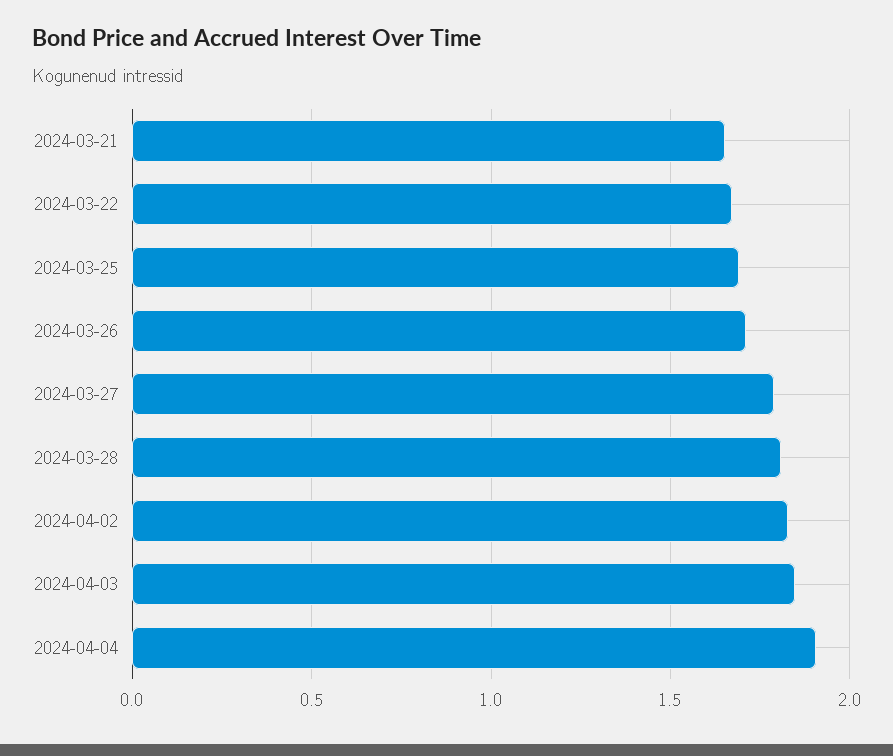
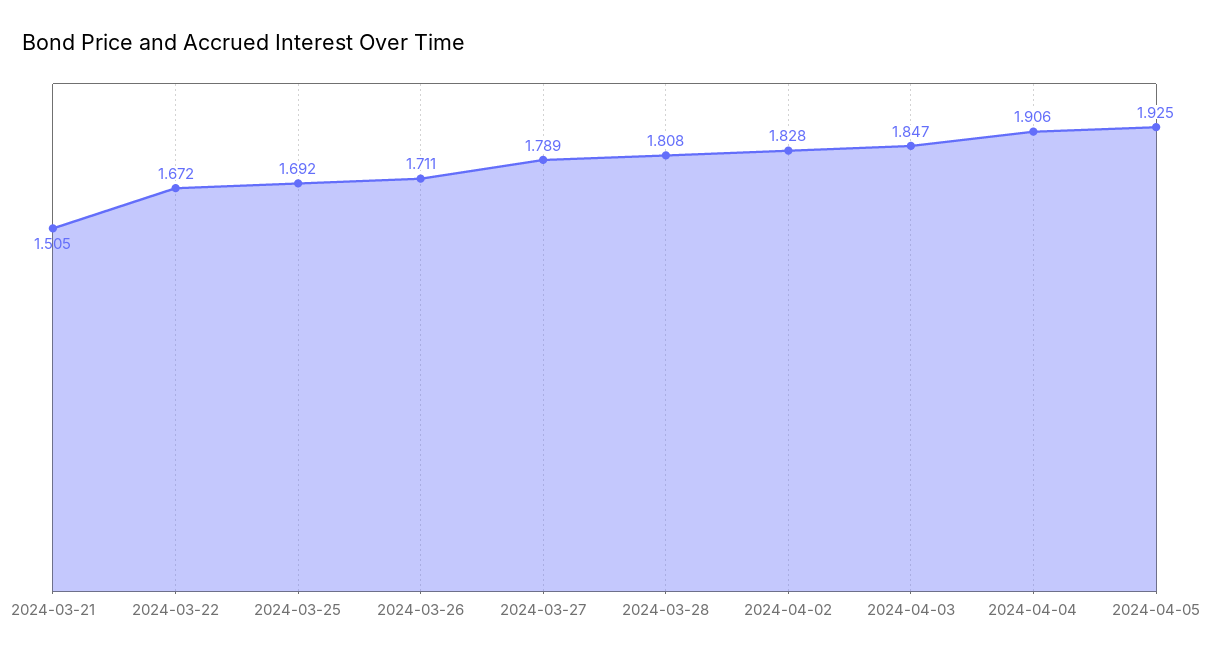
2024-03-21: 1.65 -> 1.505
2024-04-05: none -> 1.925

